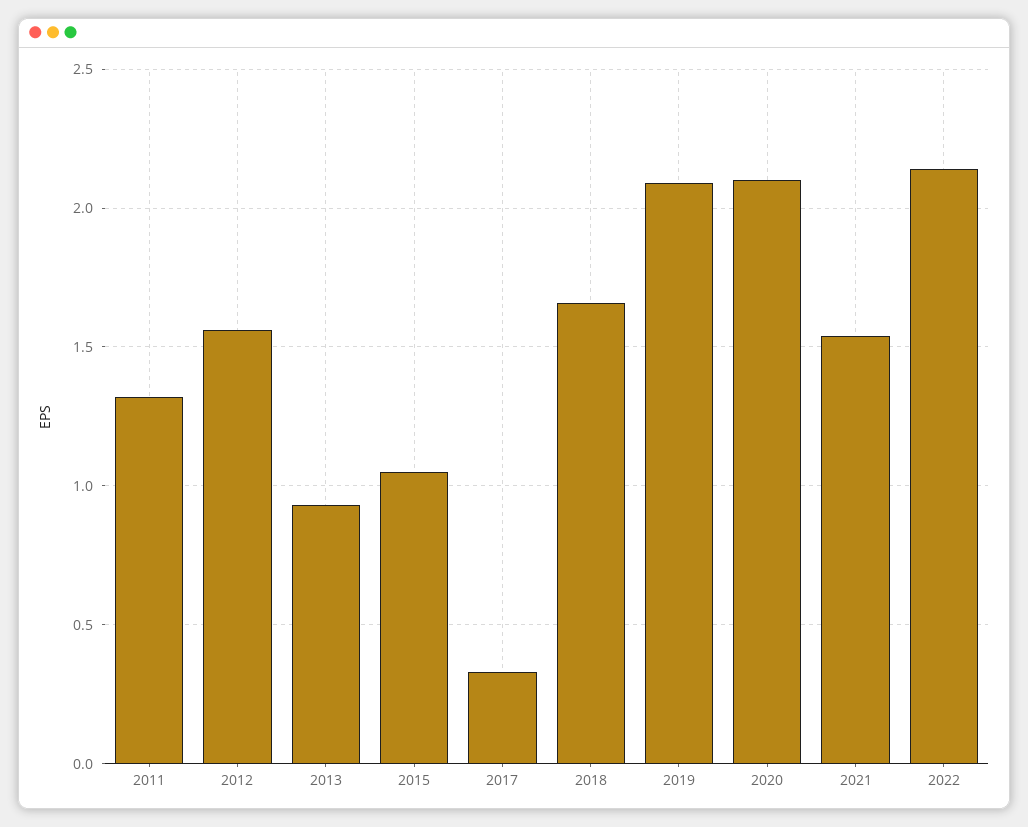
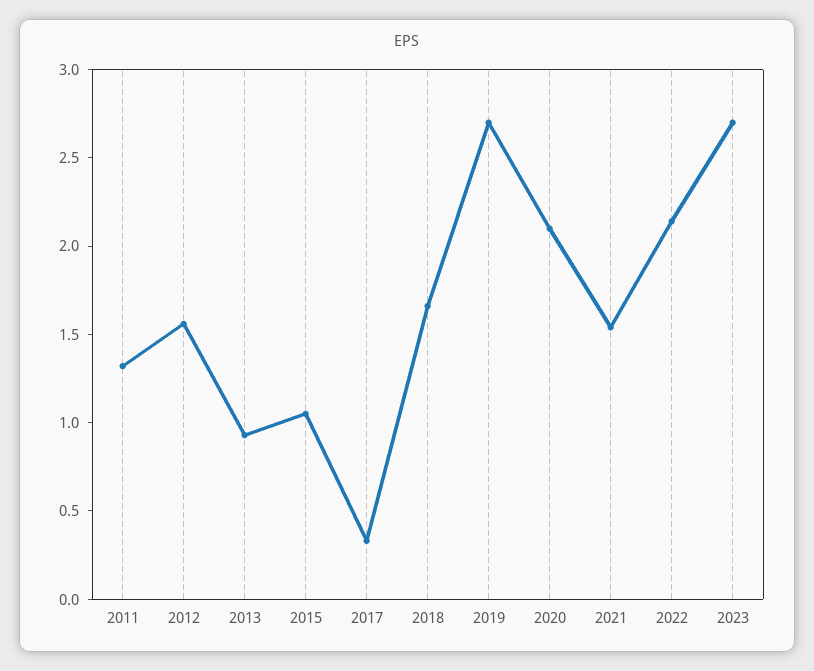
2019: 2.1 -> 2.7
2023: none -> 2.7

